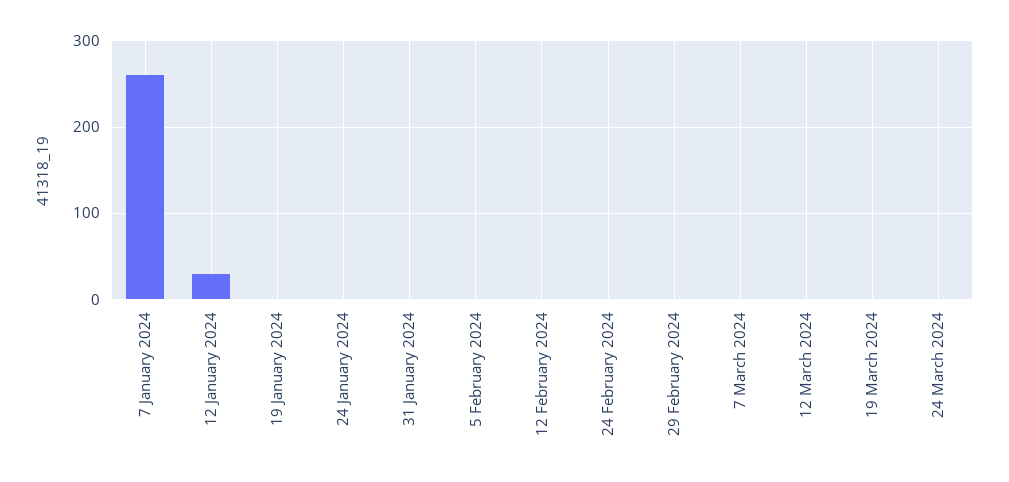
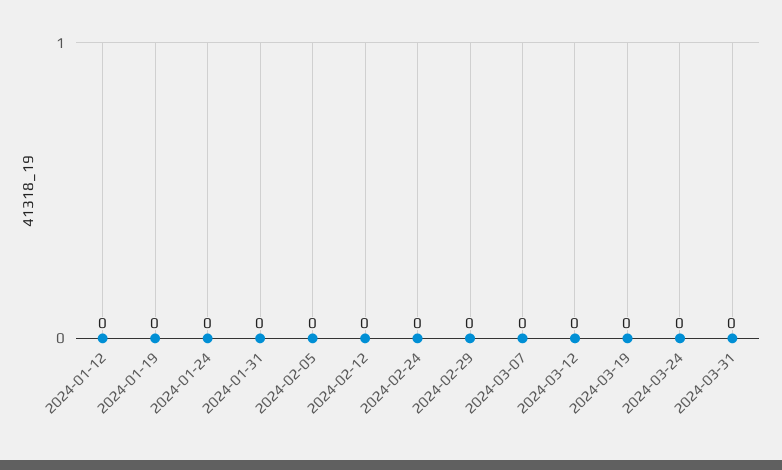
7 January 2024: 260 -> none
12 January 2024: 30 -> 0
2024-03-31: none -> 0

